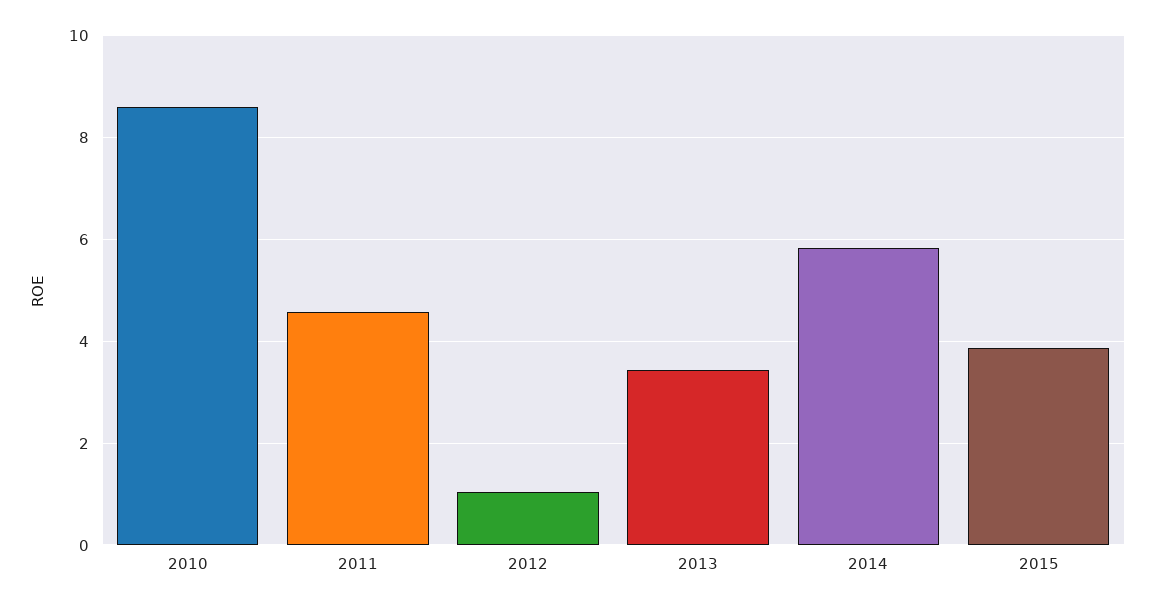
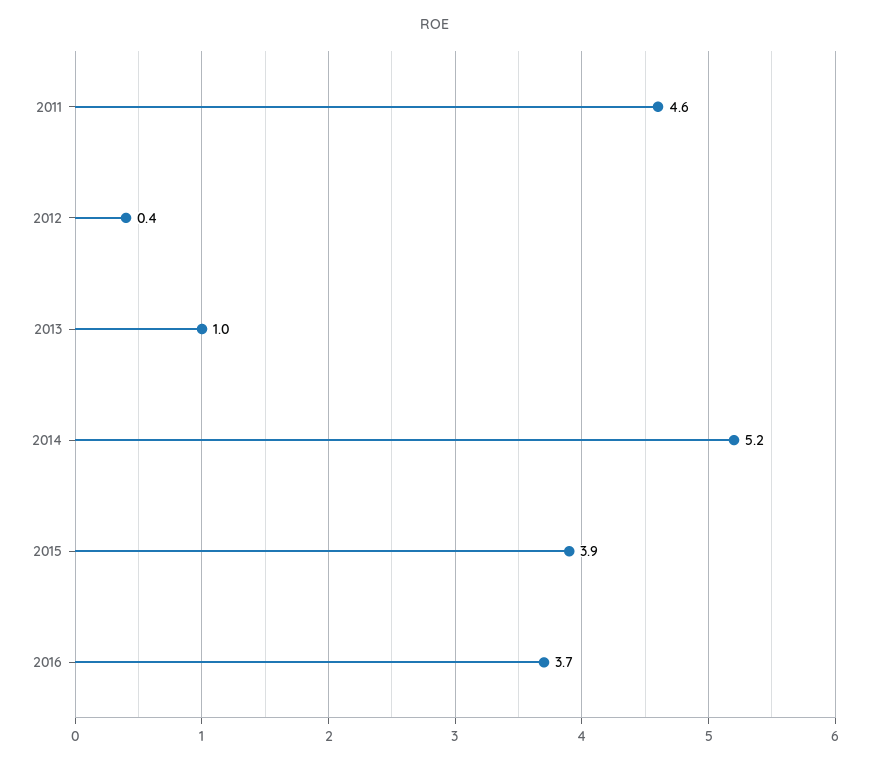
2010: 8.6 -> none
2012: 1 -> 0.4
2013: 3.4 -> 1
2014: 5.8 -> 5.2
2016: none -> 3.7

